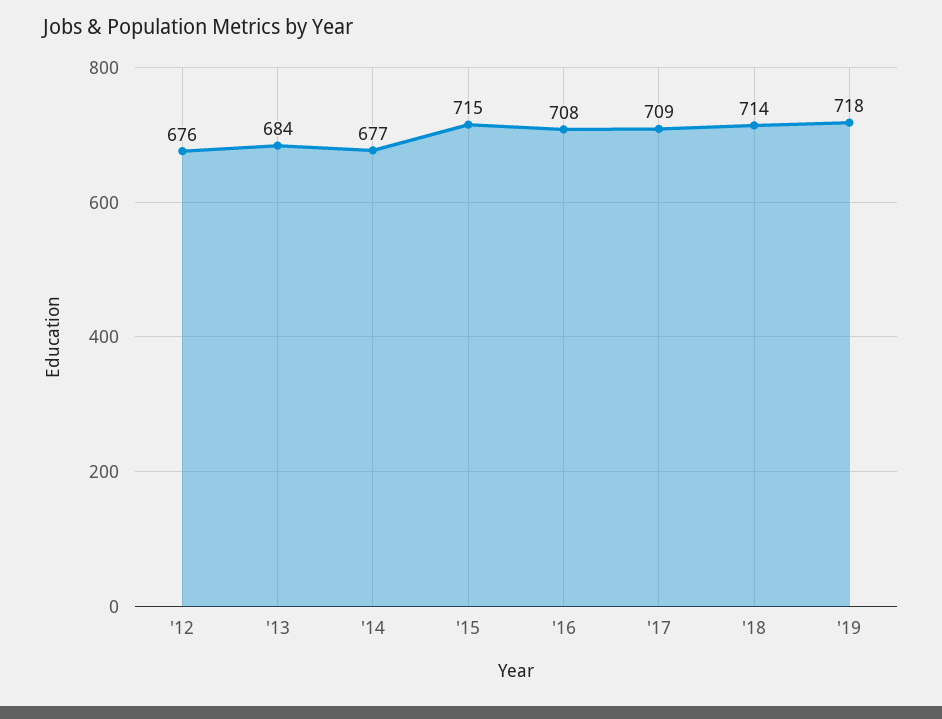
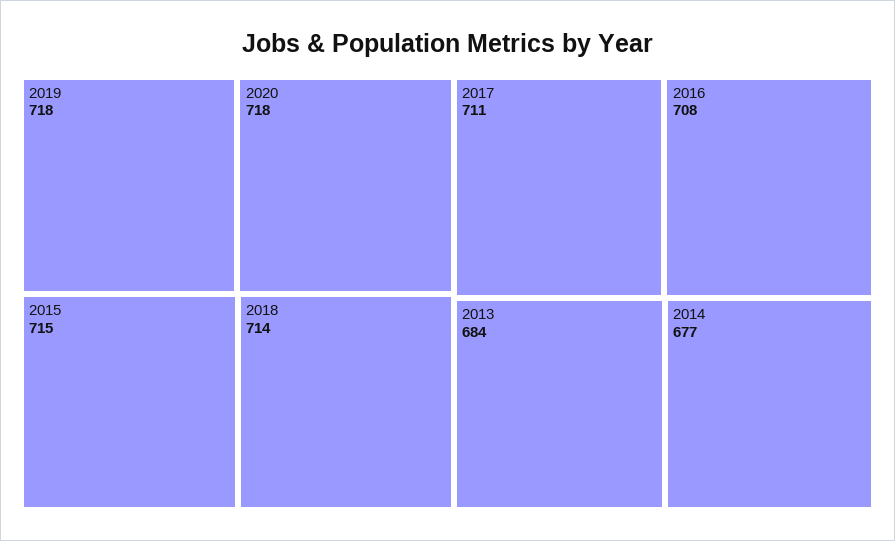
'12: 676 -> none
'17: 709 -> 711
2020: none -> 718

